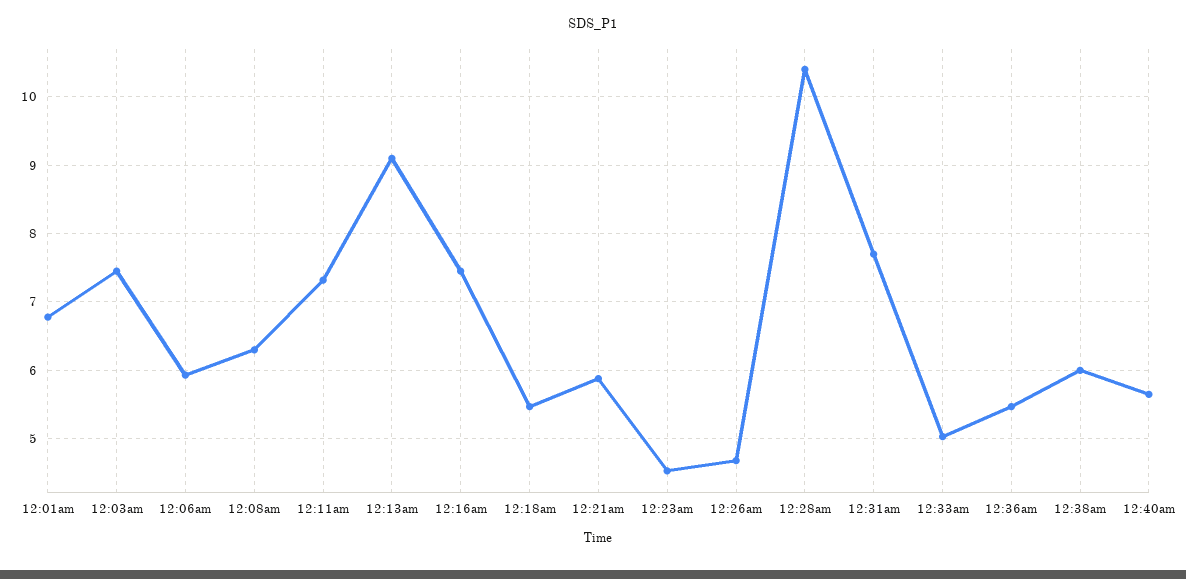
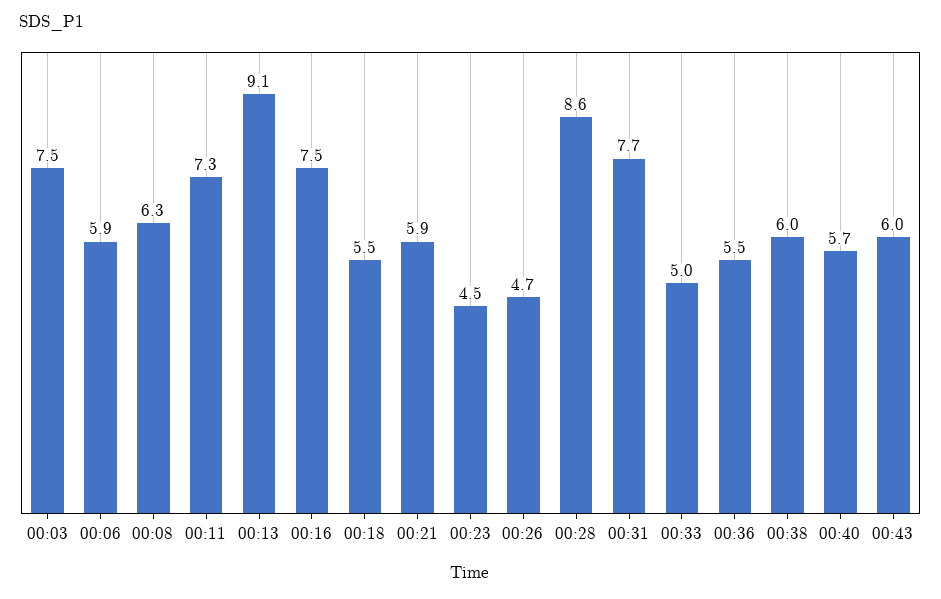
12:01am: 6.8 -> none
12:28am: 10.4 -> 8.6
00:43: none -> 6

